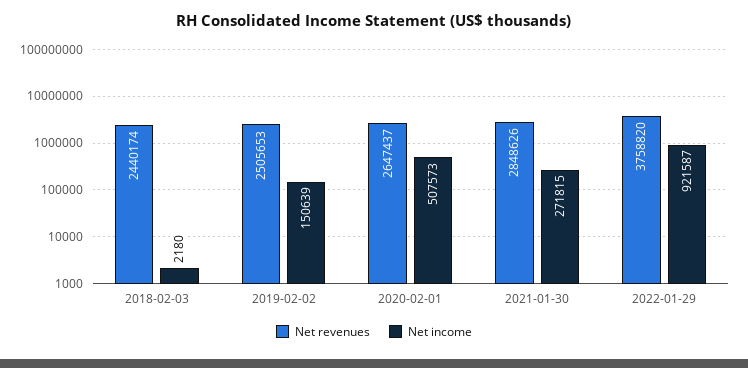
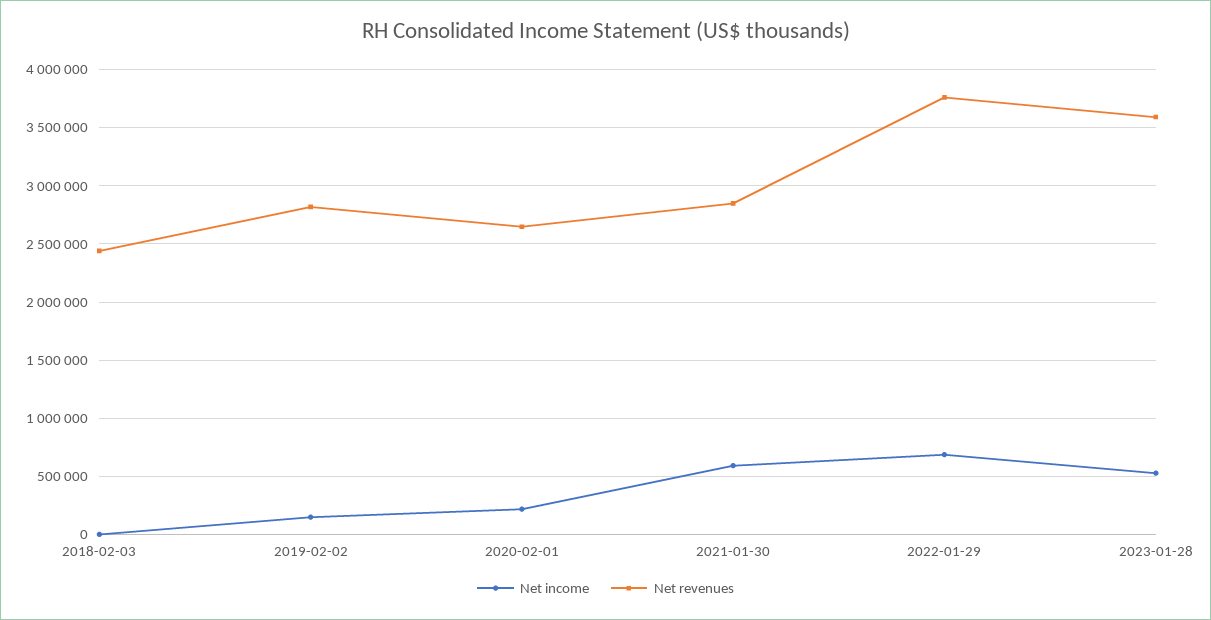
Net revenues, 2019-02-02: 2505653 -> 2800000
Net income, 2020-02-01: 507573 -> 200000
Net income, 2021-01-30: 271815 -> 600000
Net income, 2022-01-29: 921587 -> 700000
Net income, 2023-01-28: none -> 500000
Net revenues, 2023-01-28: none -> 3600000

